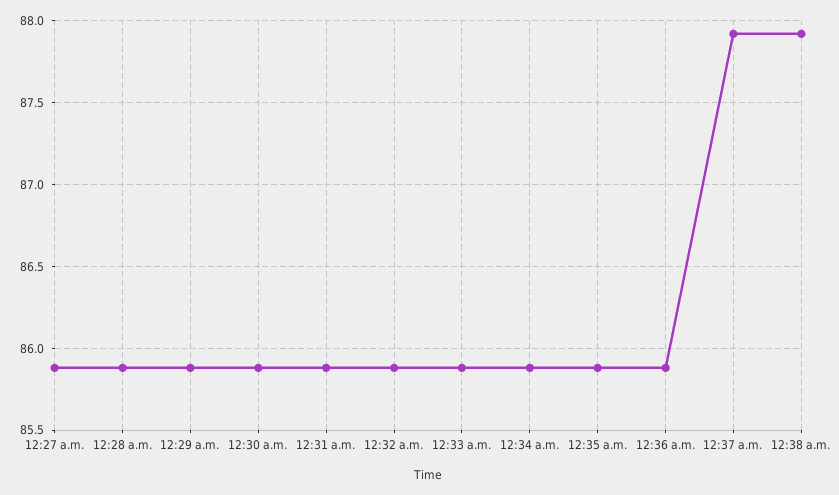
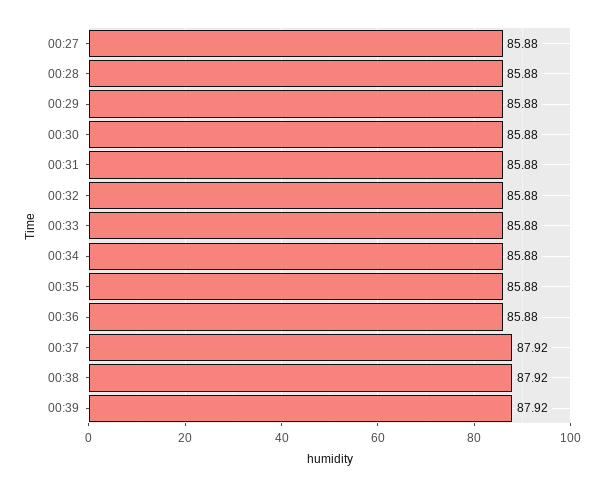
00:39: none -> 87.92

